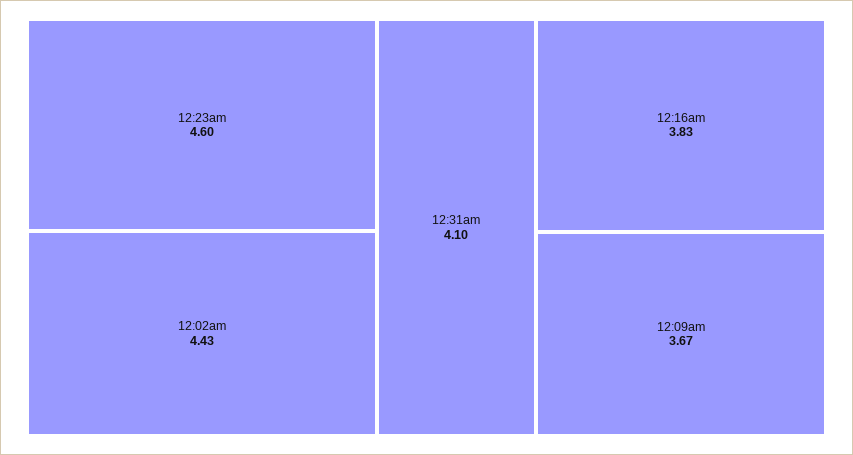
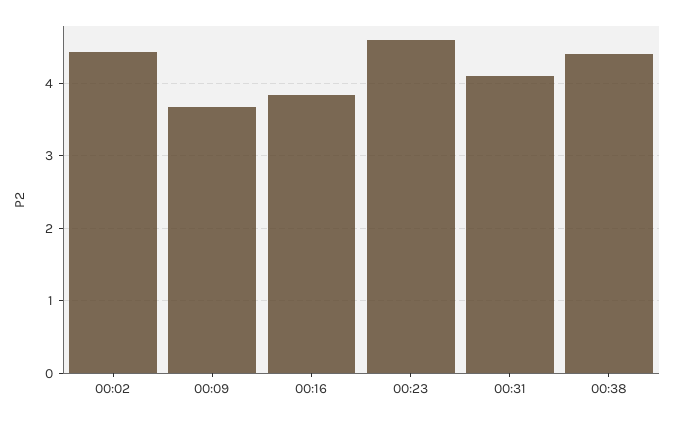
00:38: none -> 4.4

